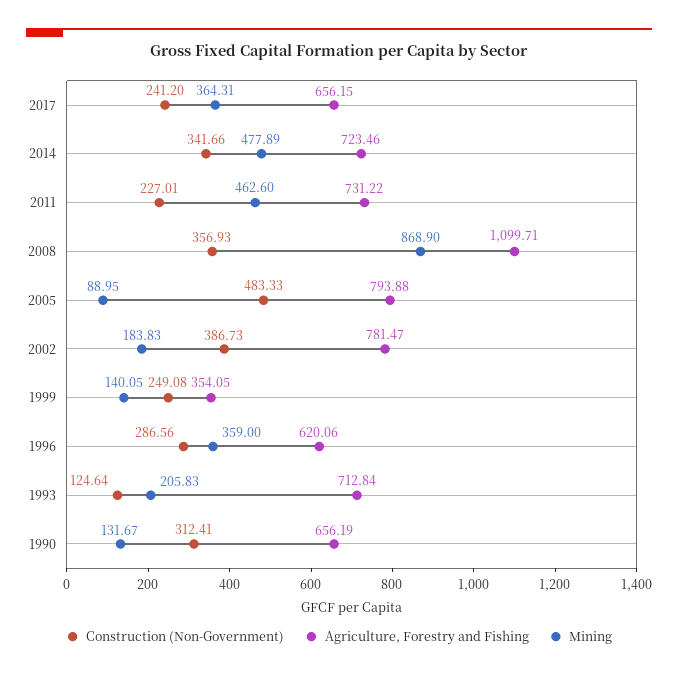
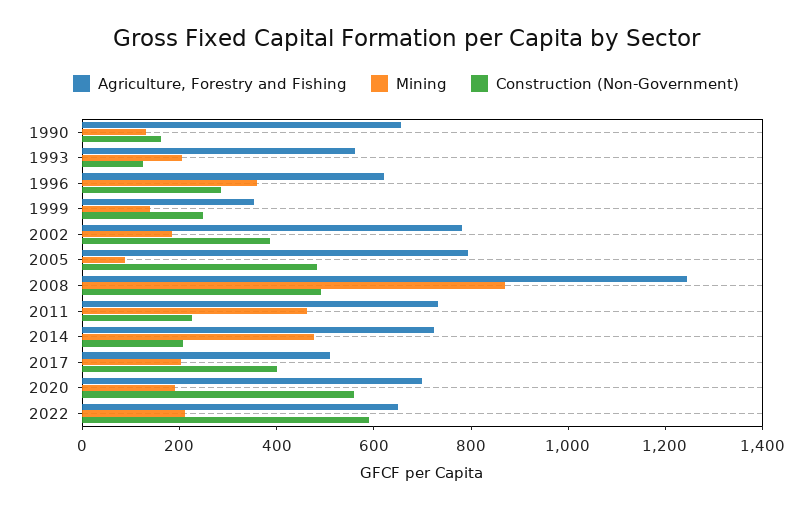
Construction (Non-Government), 2017: 241.2 -> 400
Agriculture, Forestry and Fishing, 2017: 656.15 -> 500
Mining, 2017: 364.31 -> 200
Construction (Non-Government), 2014: 341.66 -> 200
Construction (Non-Government), 2008: 356.93 -> 500
Agriculture, Forestry and Fishing, 2008: 1099.71 -> 1250
Agriculture, Forestry and Fishing, 1993: 712.84 -> 550
Construction (Non-Government), 1990: 312.41 -> 150
Agriculture, Forestry and Fishing, 2020: none -> 700
Mining, 2020: none -> 200
Construction (Non-Government), 2020: none -> 550
Agriculture, Forestry and Fishing, 2022: none -> 650
Mining, 2022: none -> 200
Construction (Non-Government), 2022: none -> 600

